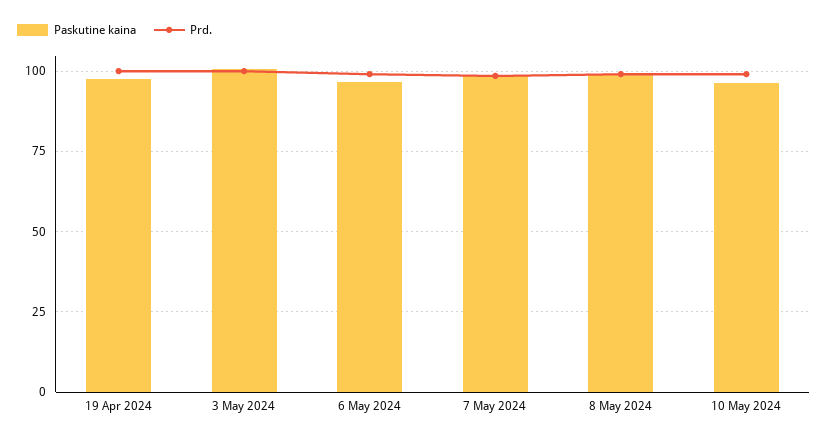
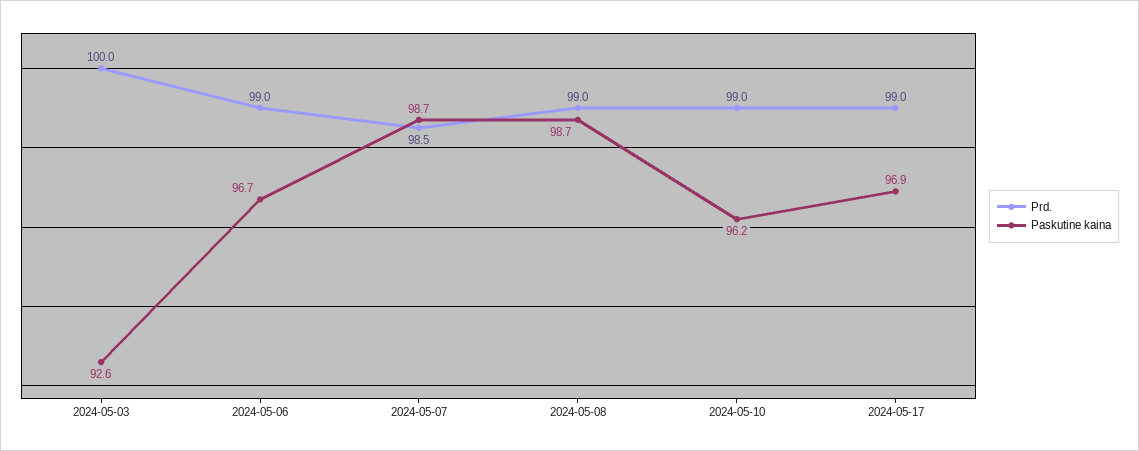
Paskutine kaina, 19 Apr 2024: 97.5 -> none
Prd., 19 Apr 2024: 100 -> none
Paskutine kaina, 3 May 2024: 100 -> 92.6
Prd., 2024-05-17: none -> 99
Paskutine kaina, 2024-05-17: none -> 96.9

